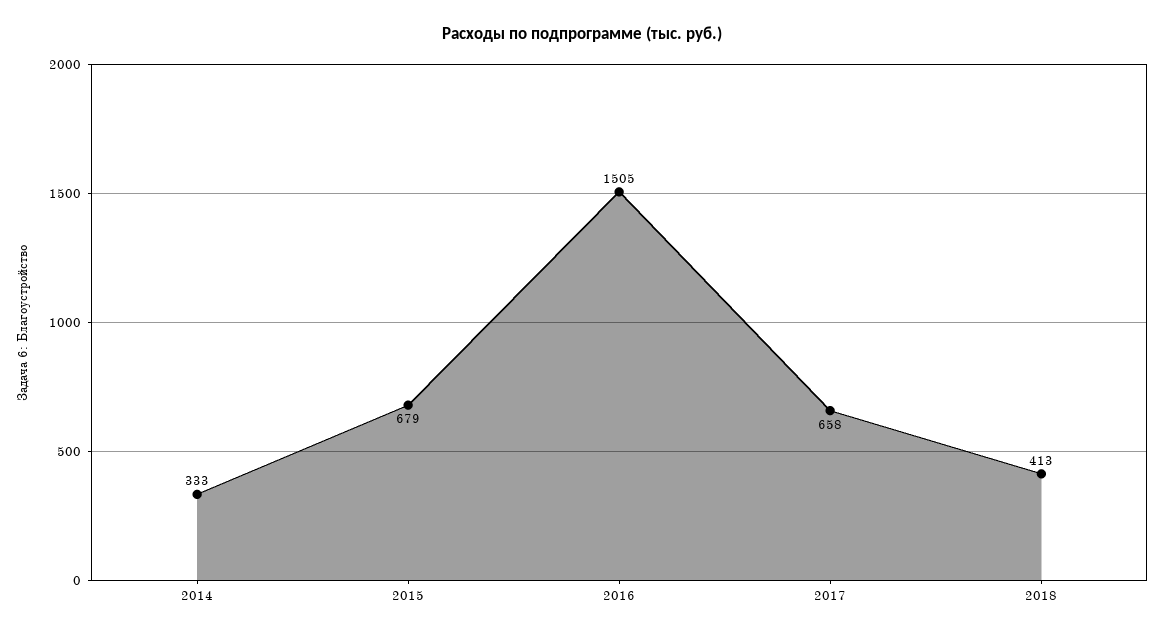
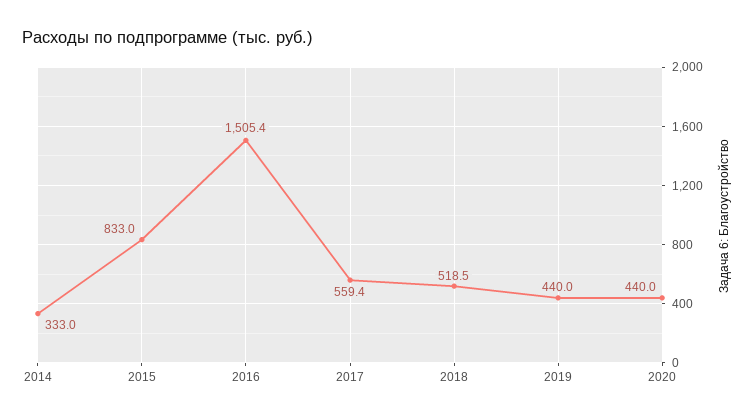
2015: 679 -> 833
2017: 658 -> 559.4
2018: 413 -> 518.5
2019: none -> 440
2020: none -> 440

